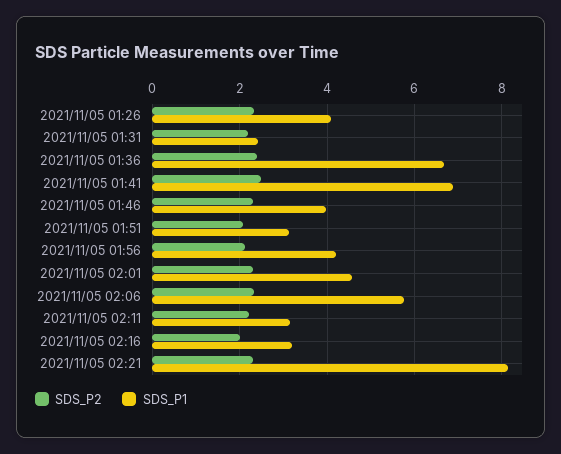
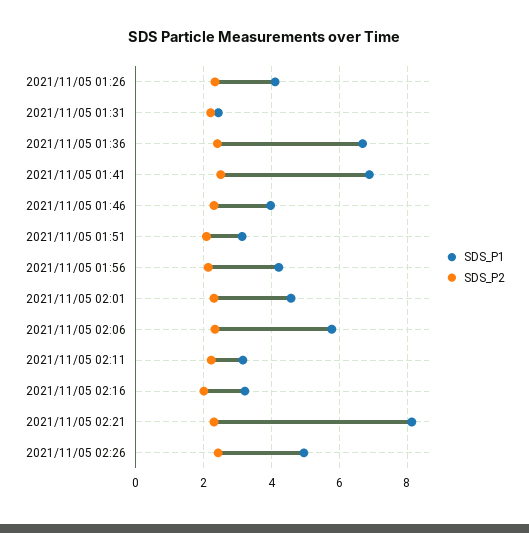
SDS_P1, 2021/11/05 02:26: none -> 5
SDS_P2, 2021/11/05 02:26: none -> 2.4

